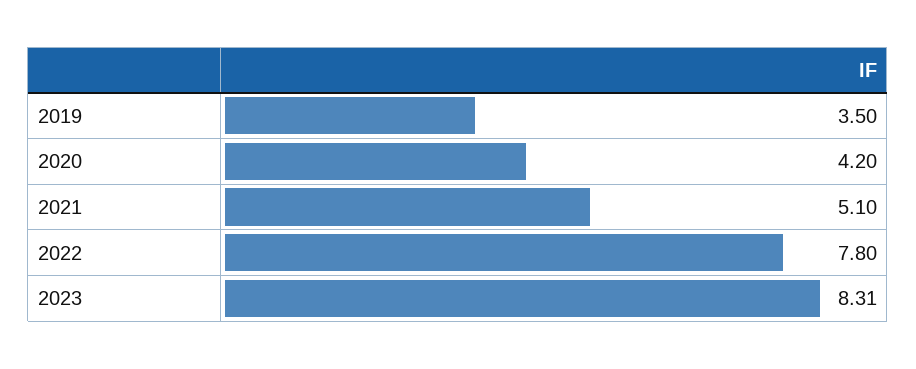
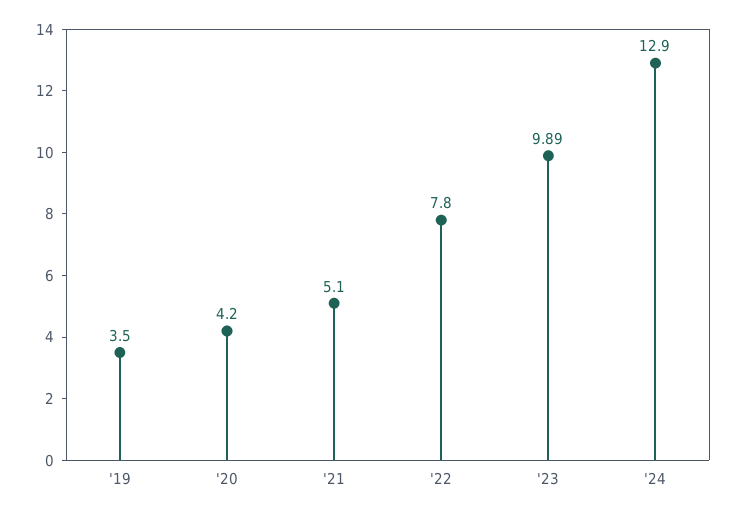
2023: 8.31 -> 9.89
'24: none -> 12.9

